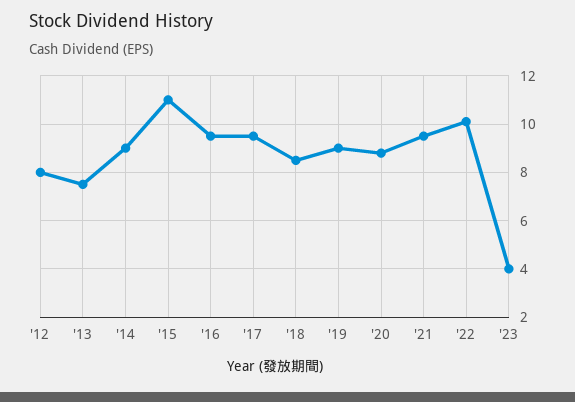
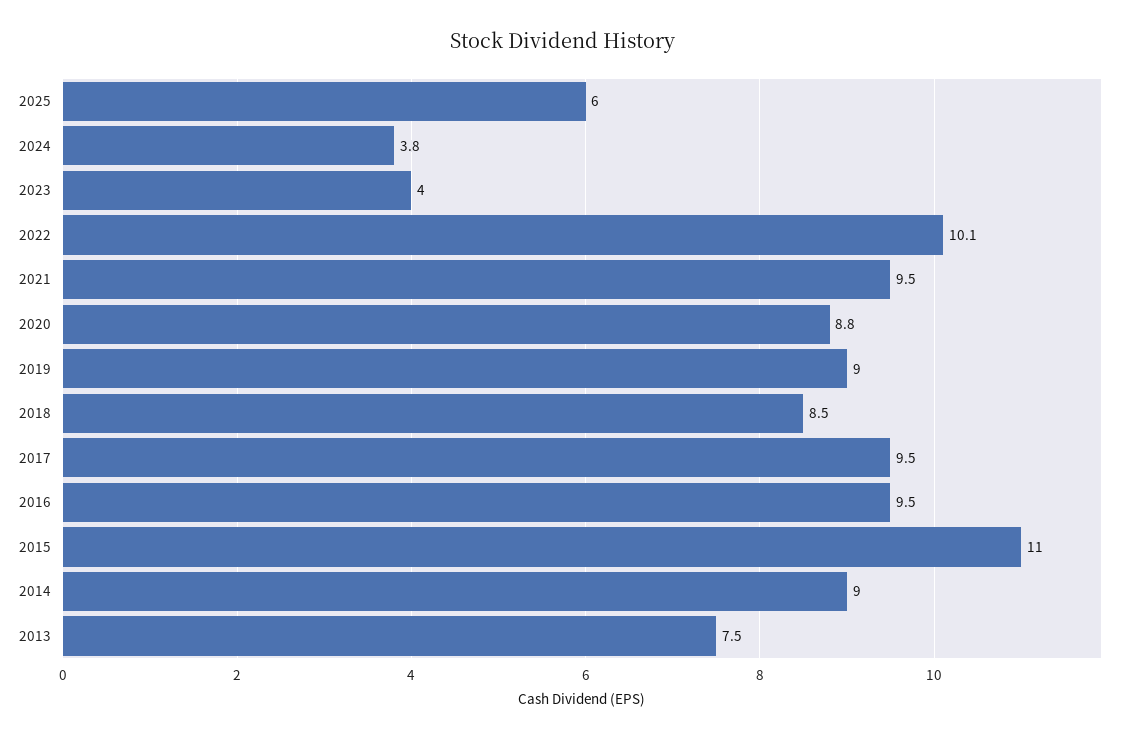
'12: 8 -> none
2025: none -> 6
2024: none -> 3.8

